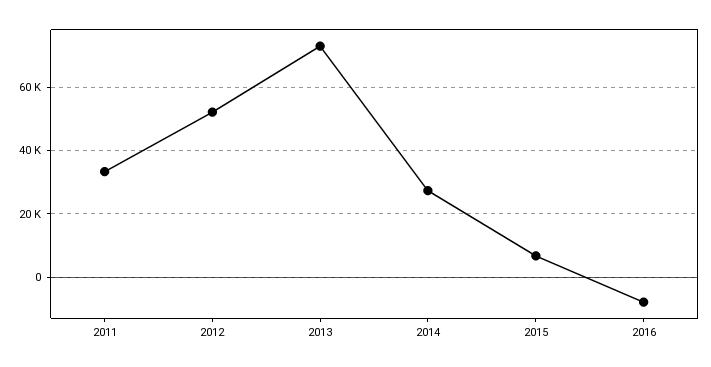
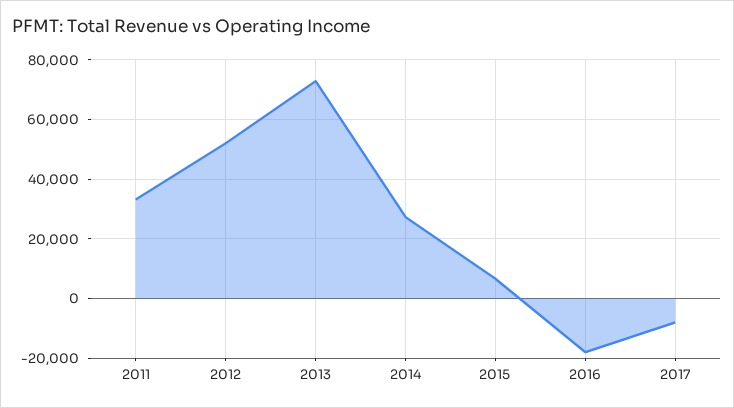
2016: -8000 -> -17500
2017: none -> -7500

